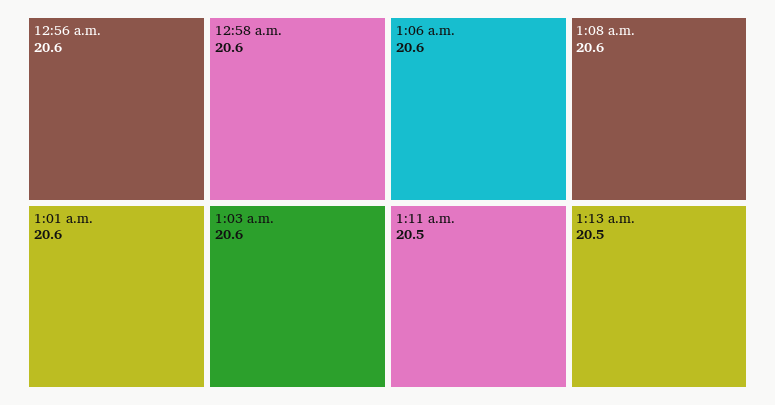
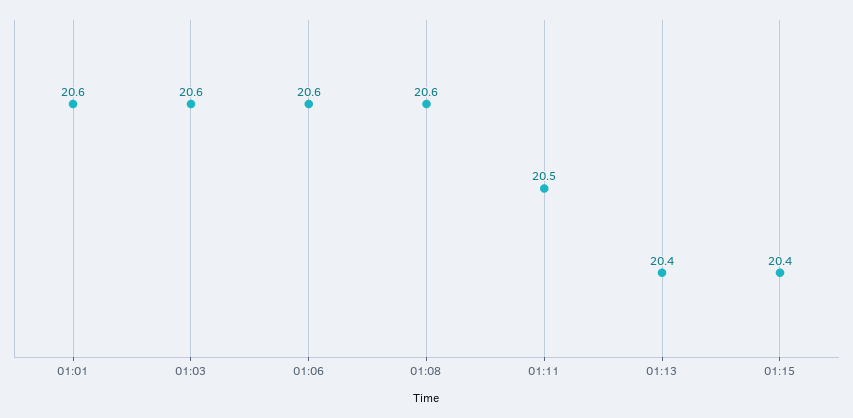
12:56 a.m.: 20.6 -> none
12:58 a.m.: 20.6 -> none
1:13 a.m.: 20.5 -> 20.4
01:15: none -> 20.4

